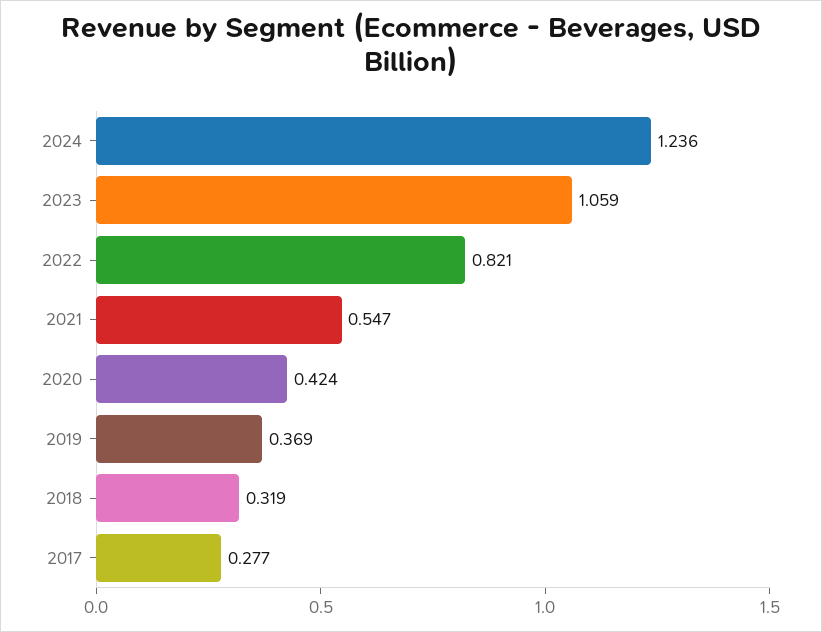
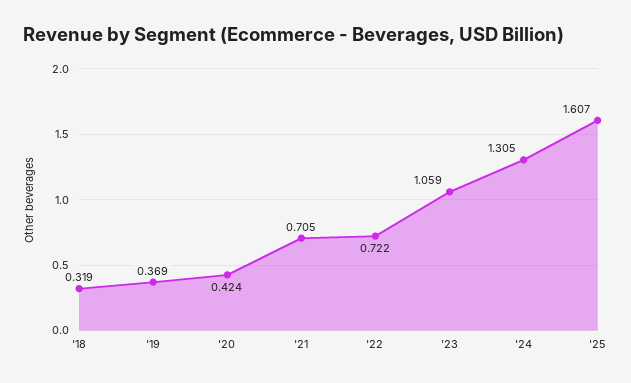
2024: 1.236 -> 1.305
2022: 0.821 -> 0.722
2021: 0.547 -> 0.705
2017: 0.277 -> none
'25: none -> 1.607

